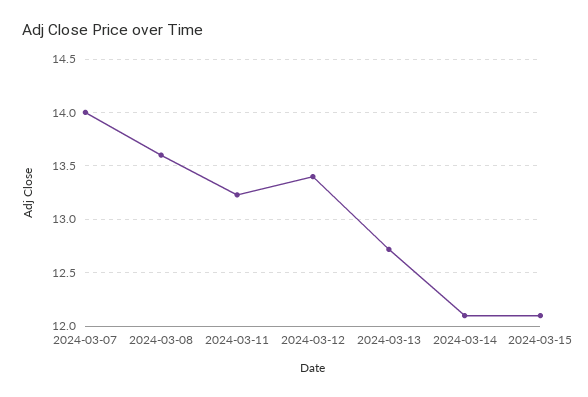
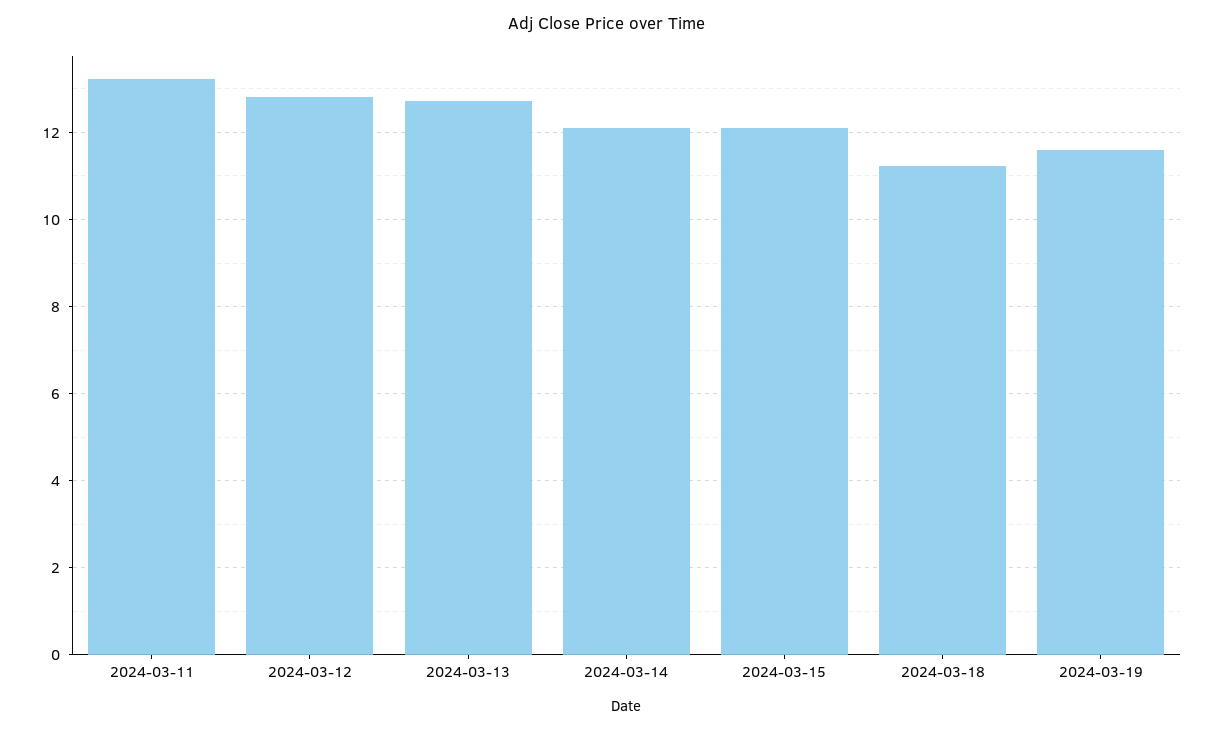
2024-03-07: 14 -> none
2024-03-08: 13.6 -> none
2024-03-12: 13.4 -> 12.8
2024-03-18: none -> 11.2
2024-03-19: none -> 11.6

